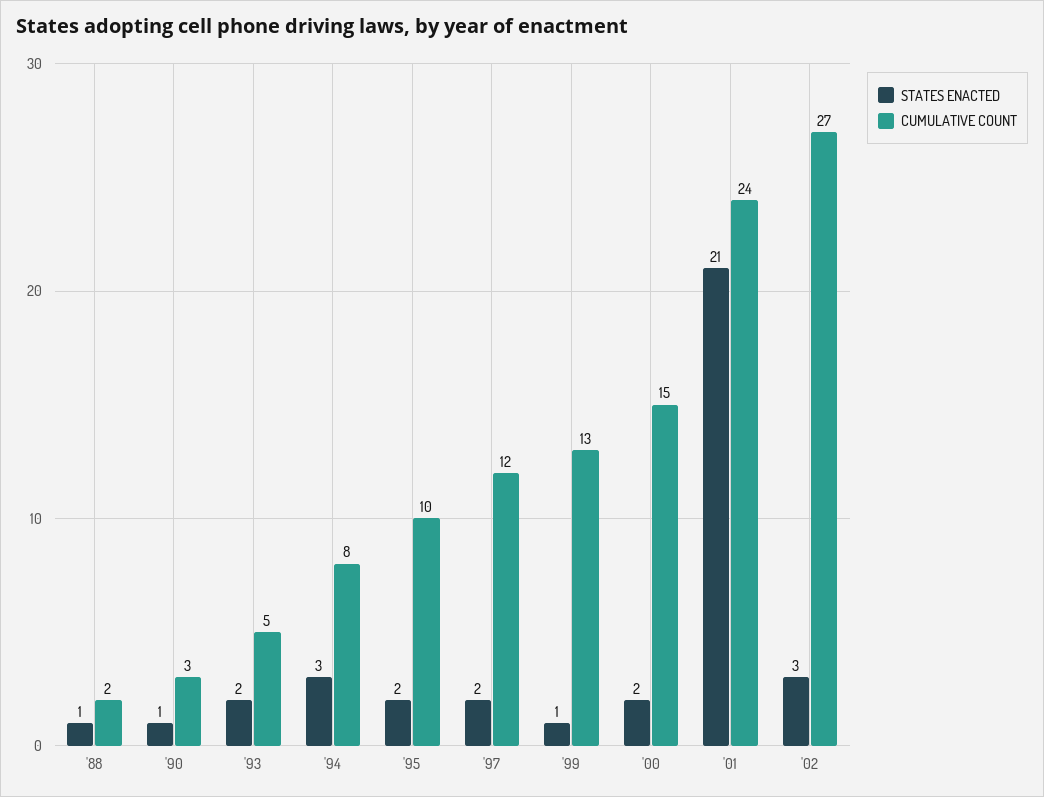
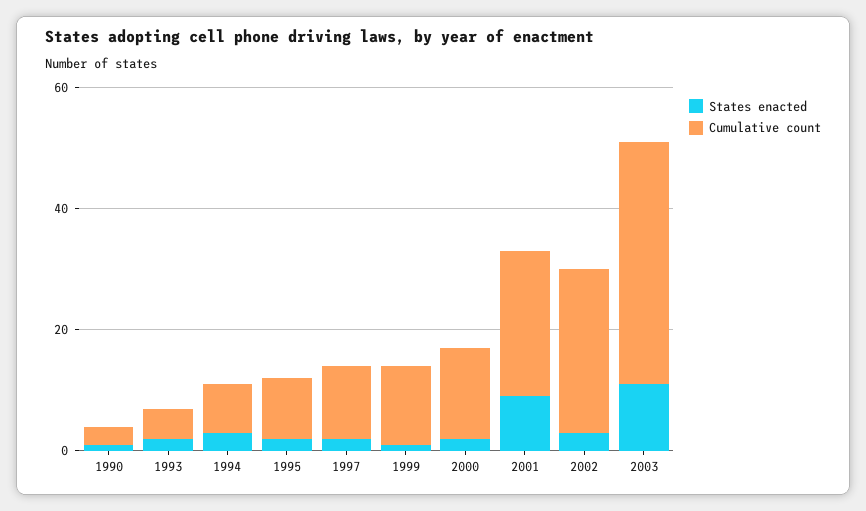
STATES ENACTED, '88: 1 -> none
CUMULATIVE COUNT, '88: 2 -> none
STATES ENACTED, '01: 21 -> 10
STATES ENACTED, 2003: none -> 10
CUMULATIVE COUNT, 2003: none -> 40

